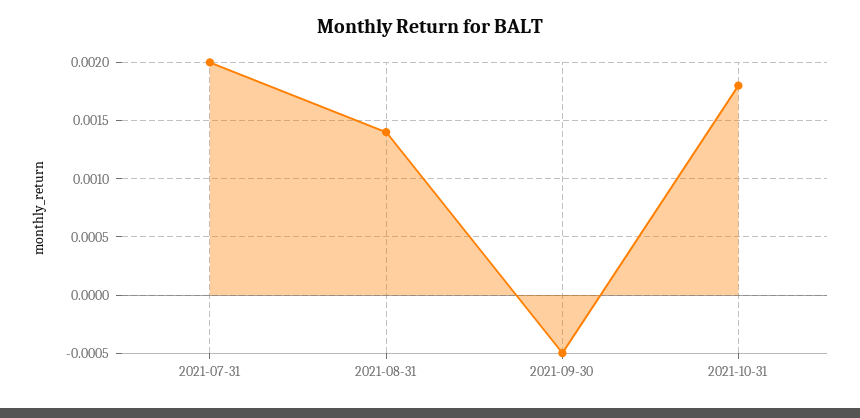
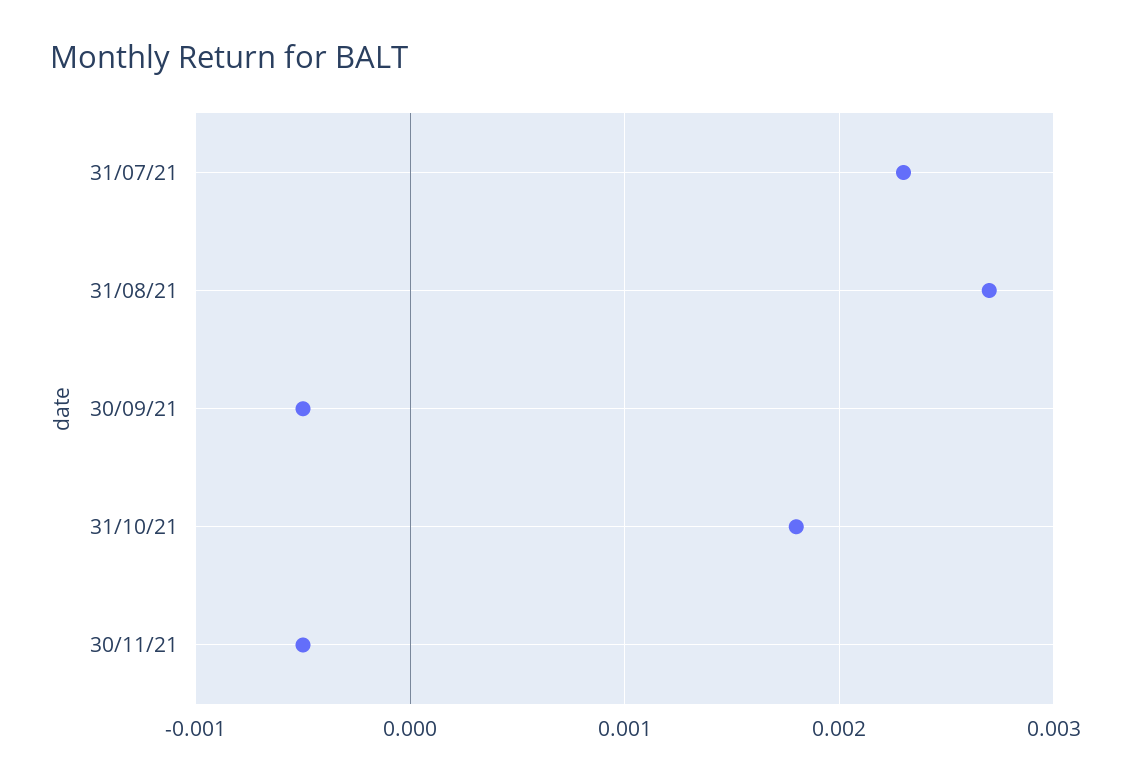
2021-07-31: 0.002 -> 0.0023
2021-08-31: 0.0014 -> 0.0027
30/11/21: none -> -0.0005

